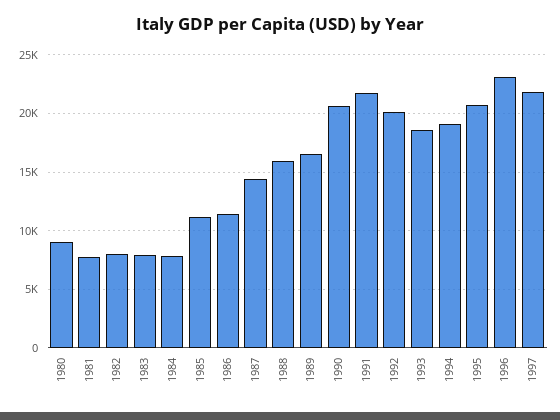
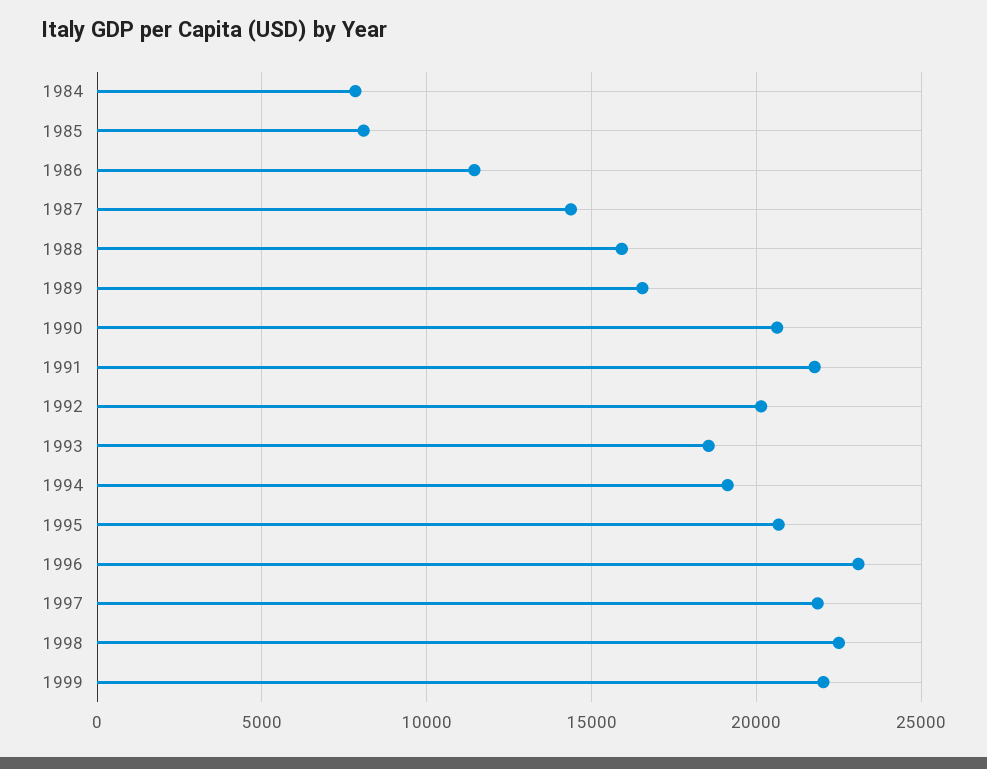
1980: 9000 -> none
1981: 8000 -> none
1982: 8000 -> none
1983: 8000 -> none
1985: 11000 -> 8000
1998: none -> 22500
1999: none -> 22000

